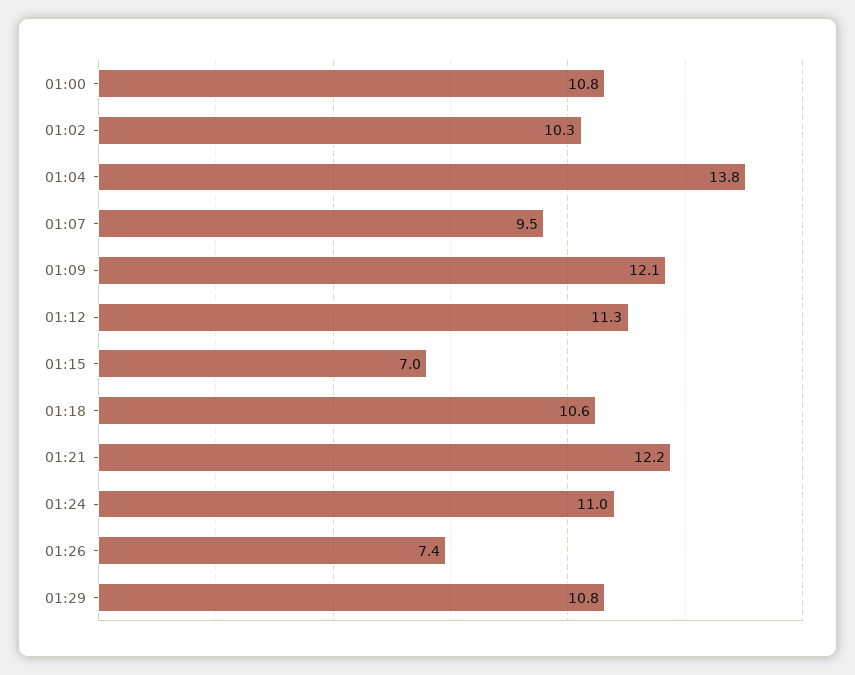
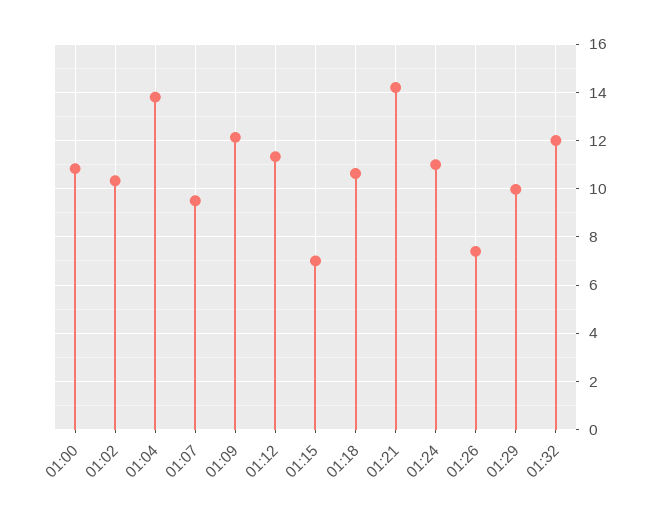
01:21: 12.2 -> 14.25
01:29: 10.8 -> 10
01:32: none -> 12

